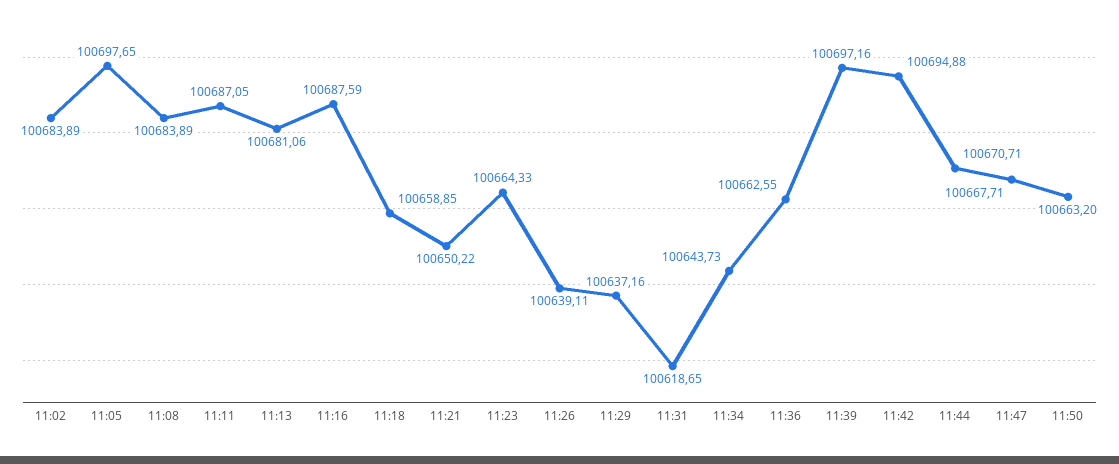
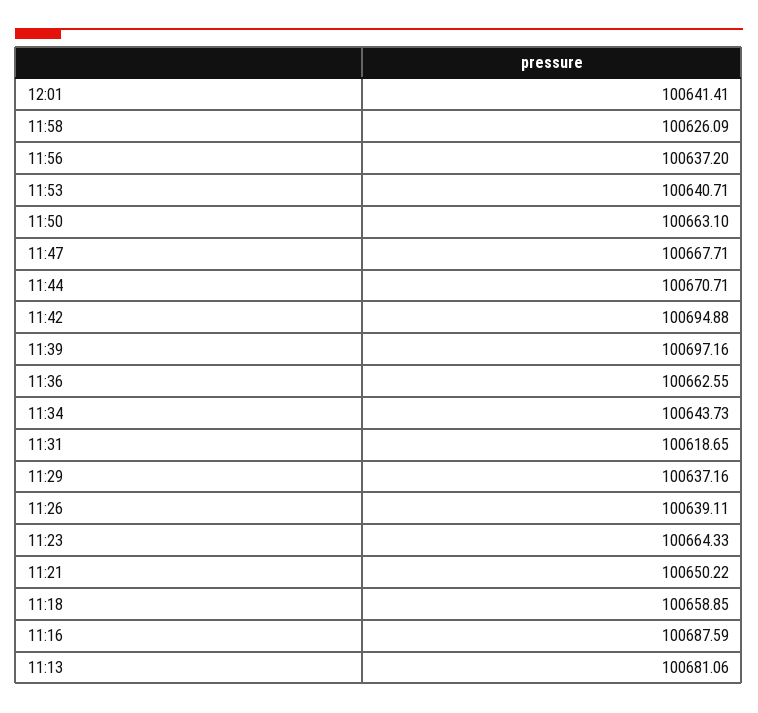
11:02: 100683.89 -> none
11:05: 100697.65 -> none
11:08: 100683.89 -> none
11:11: 100687.05 -> none
11:50: 100663.2 -> 100663.1
12:01: none -> 100641.41
11:58: none -> 100626.09
11:56: none -> 100637.2
11:53: none -> 100640.71

